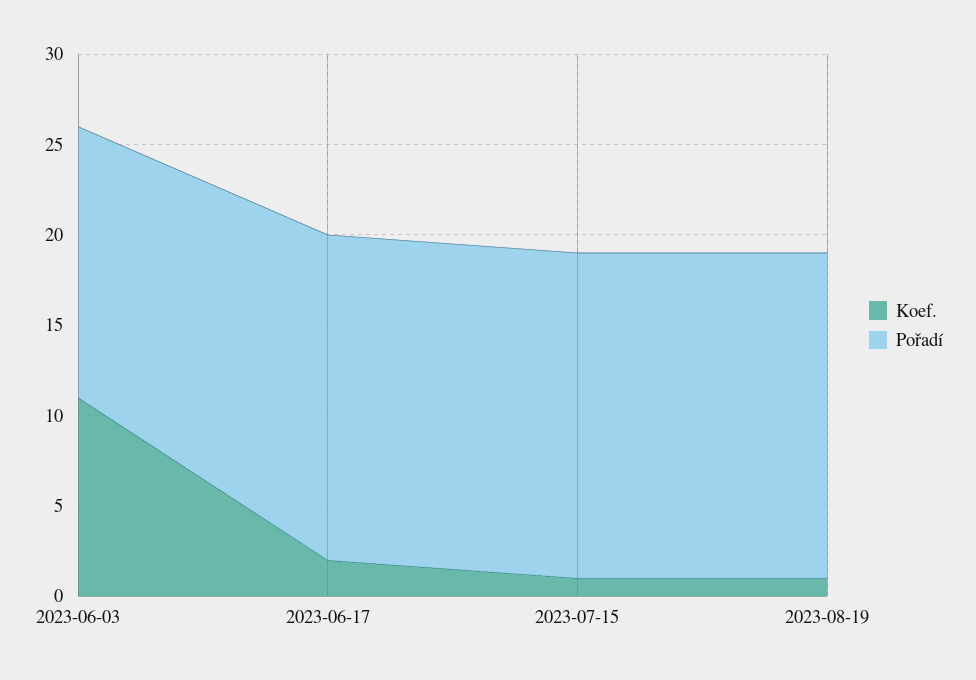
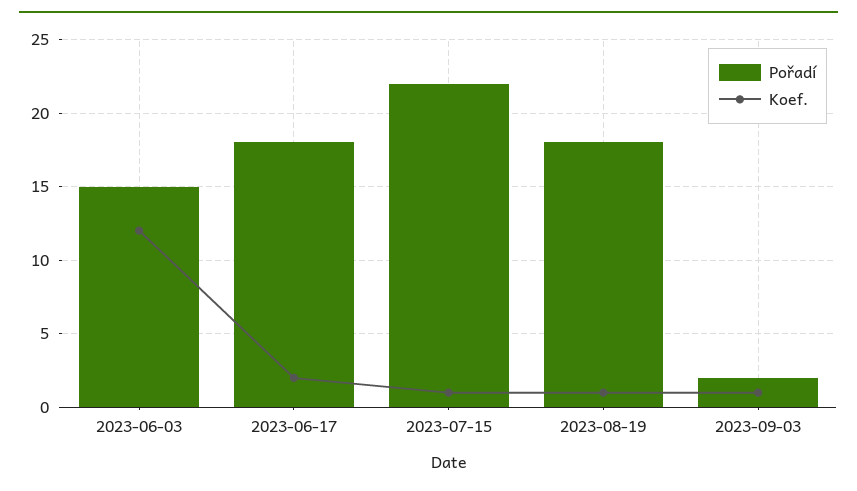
Koef., 2023-06-03: 11 -> 12
Pořadí, 2023-07-15: 18 -> 22
Pořadí, 2023-09-03: none -> 2
Koef., 2023-09-03: none -> 1

